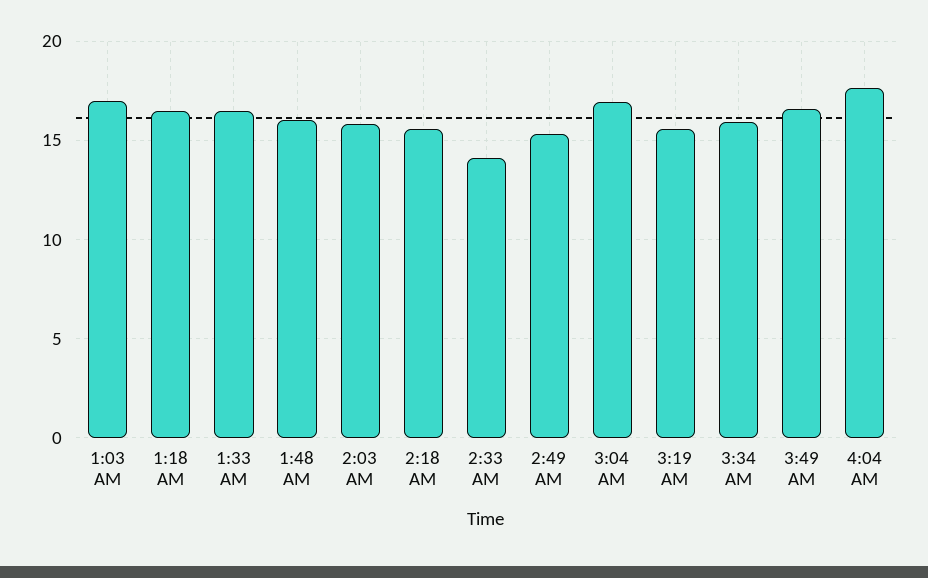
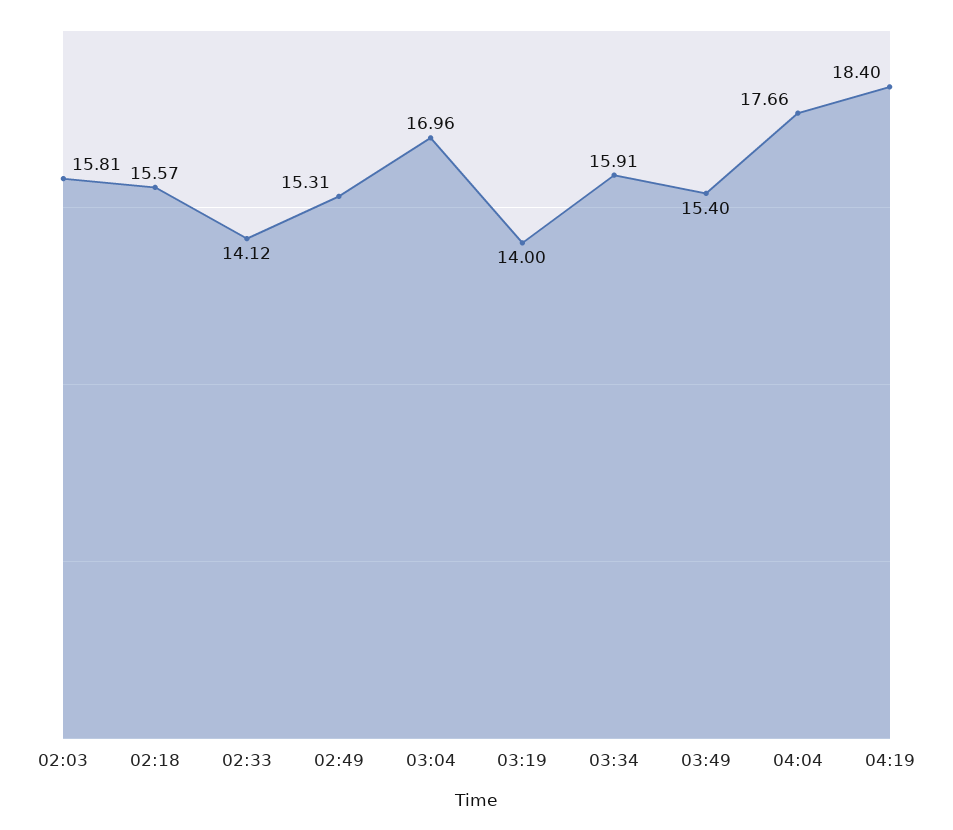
1:03 AM: 17 -> none
1:18 AM: 16.5 -> none
1:33 AM: 16.5 -> none
1:48 AM: 16 -> none
3:19 AM: 15.5 -> 14
3:49 AM: 16.5 -> 15.4
04:19: none -> 18.4

